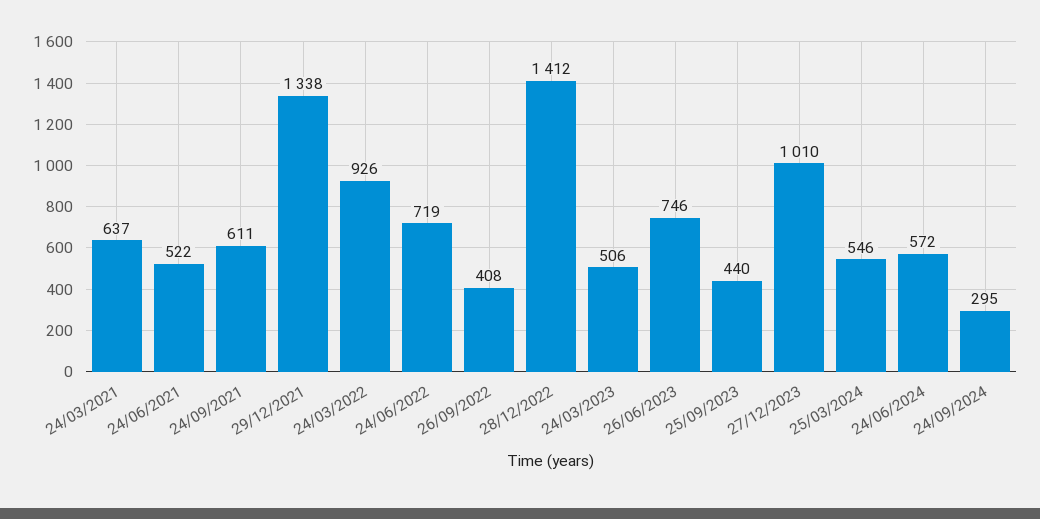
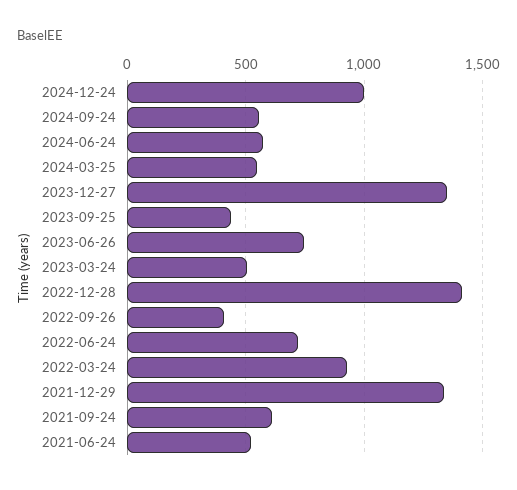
24/03/2021: 637 -> none
27/12/2023: 1010 -> 1350
24/09/2024: 295 -> 550
2024-12-24: none -> 1000

